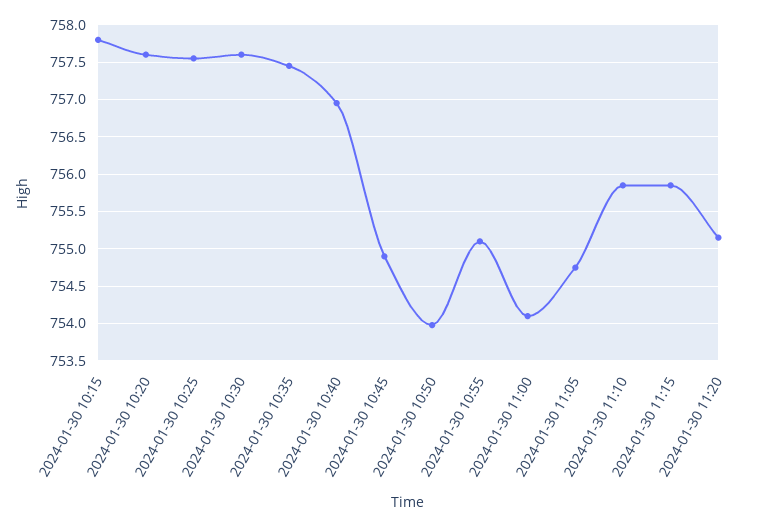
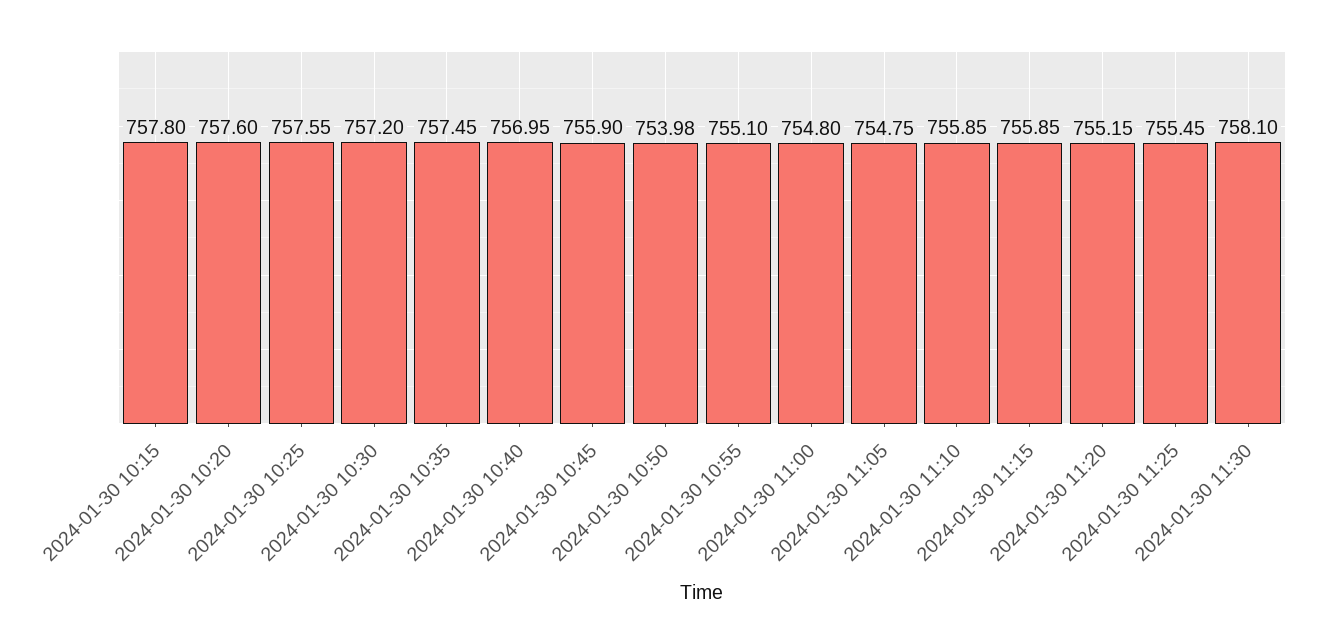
2024-01-30 10:30: 757.6 -> 757.2
2024-01-30 10:45: 754.9 -> 755.9
2024-01-30 11:00: 754.1 -> 754.8
2024-01-30 11:25: none -> 755.45
2024-01-30 11:30: none -> 758.1

